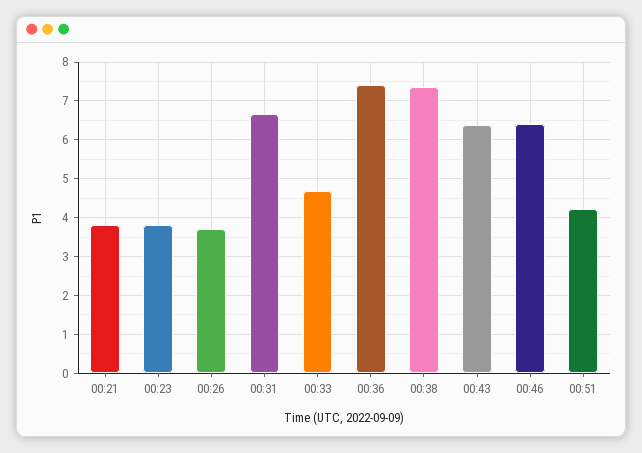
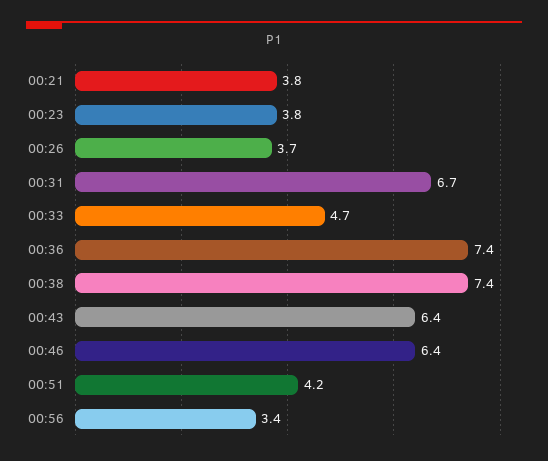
00:56: none -> 3.4

